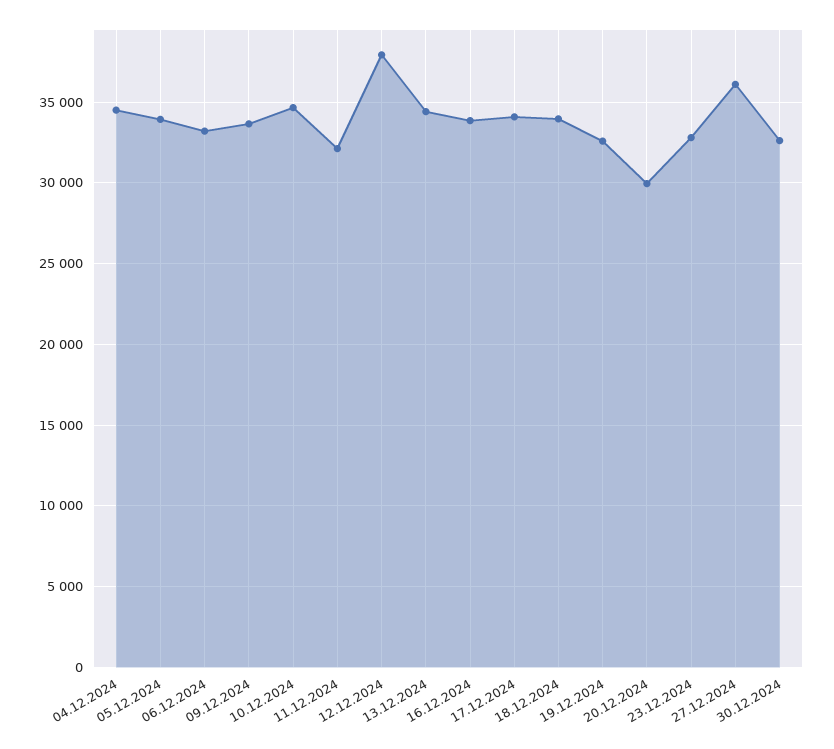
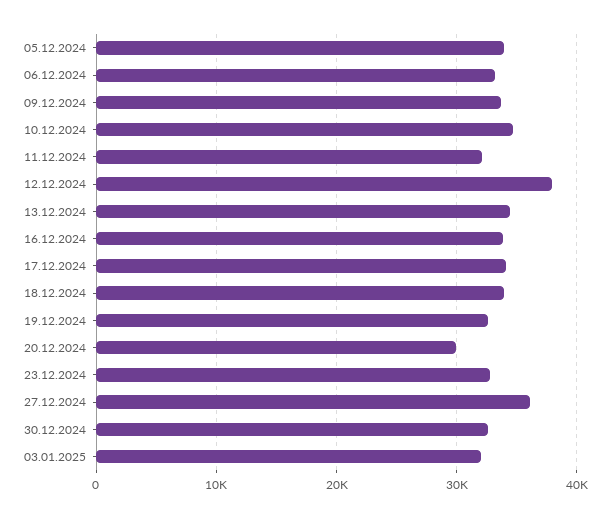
04.12.2024: 34500 -> none
03.01.2025: none -> 32000

